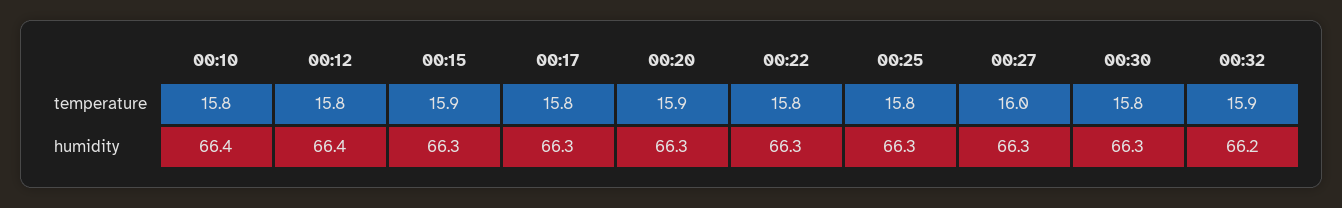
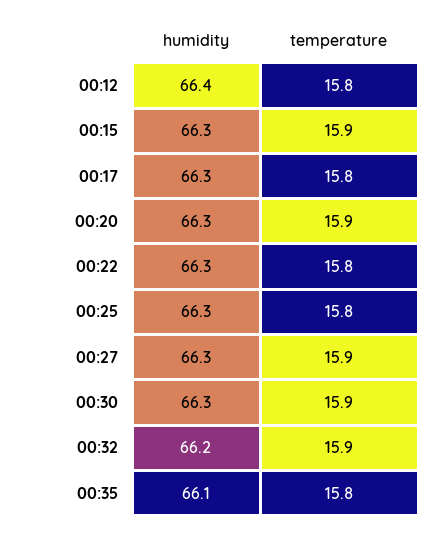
00:10, temperature: 15.8 -> none
00:27, temperature: 16 -> 15.9
00:30, temperature: 15.8 -> 15.9
00:10, humidity: 66.4 -> none
00:35, humidity: none -> 66.1
00:35, temperature: none -> 15.8

